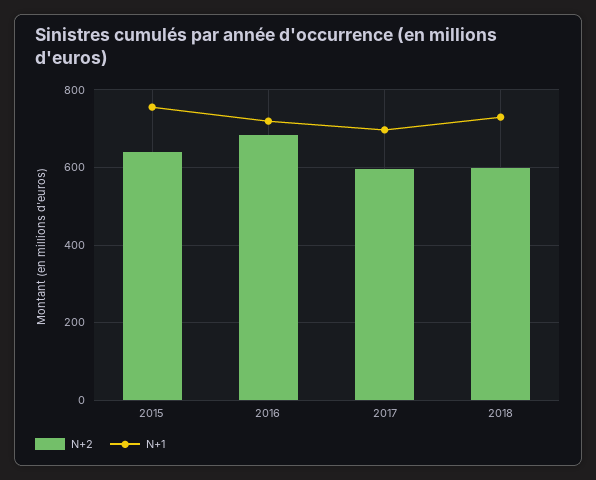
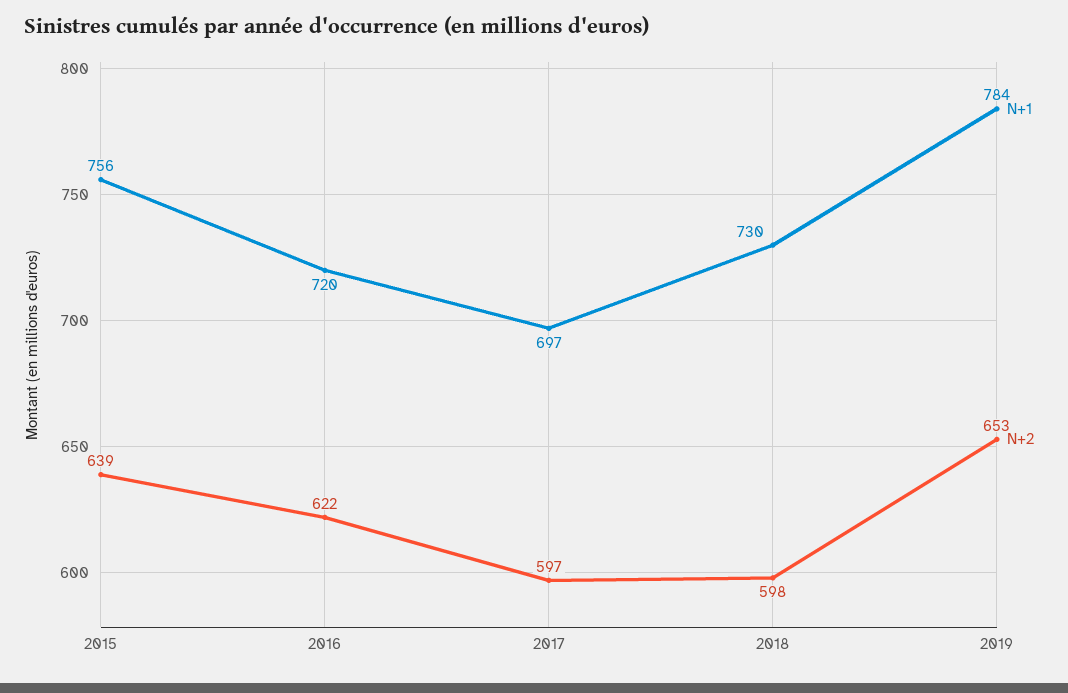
N+2, 2016: 680 -> 622
N+1, 2019: none -> 784
N+2, 2019: none -> 653

